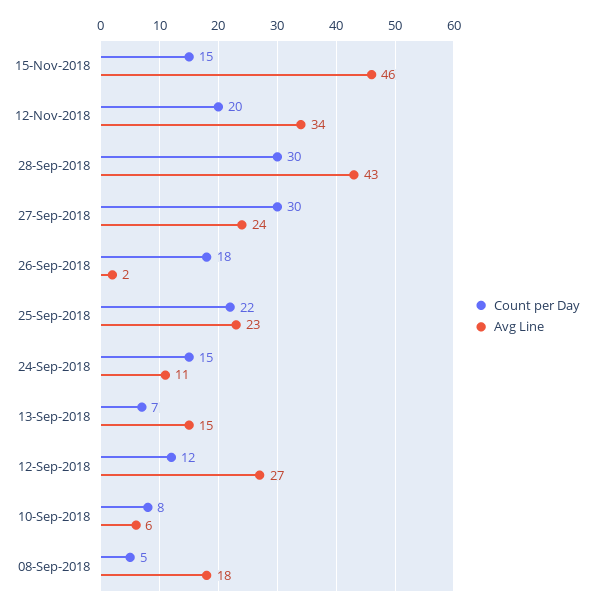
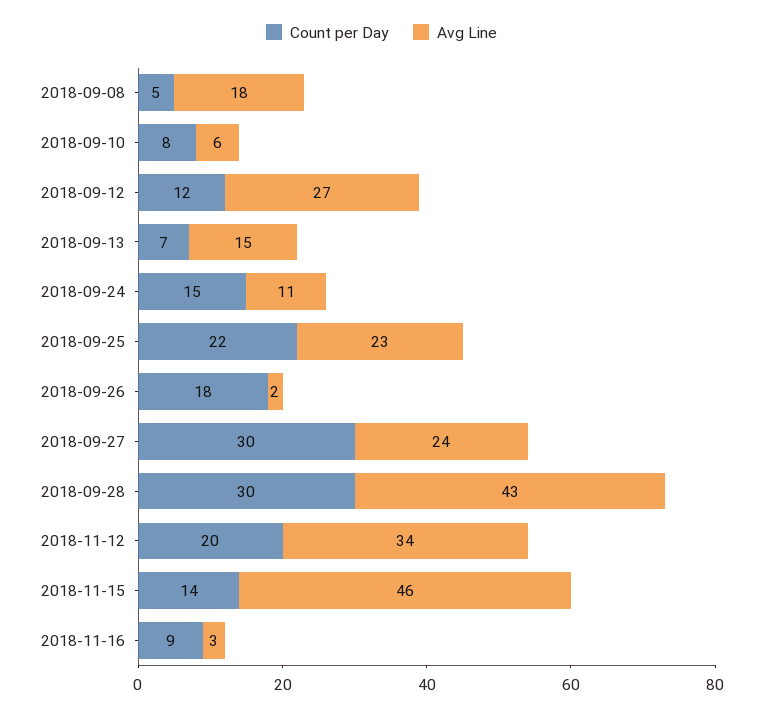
Count per Day, 15-Nov-2018: 15 -> 14
Count per Day, 2018-11-16: none -> 9
Avg Line, 2018-11-16: none -> 3

